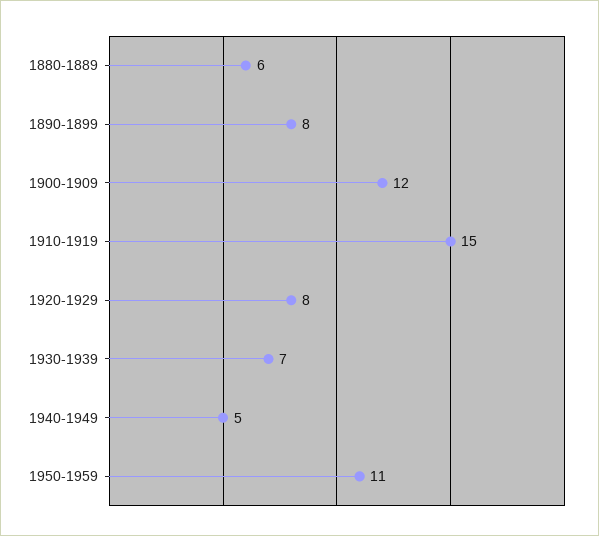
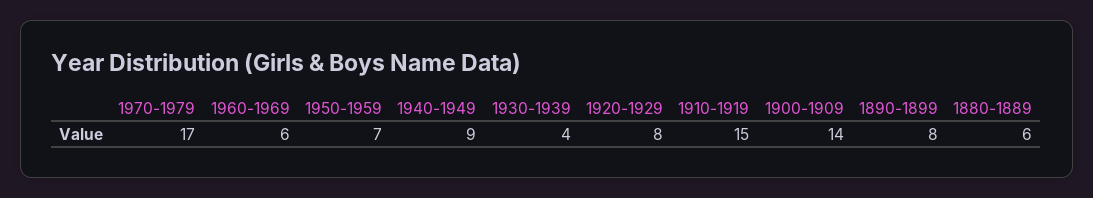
1900-1909: 12 -> 14
1930-1939: 7 -> 4
1940-1949: 5 -> 9
1950-1959: 11 -> 7
1970-1979: none -> 17
1960-1969: none -> 6

